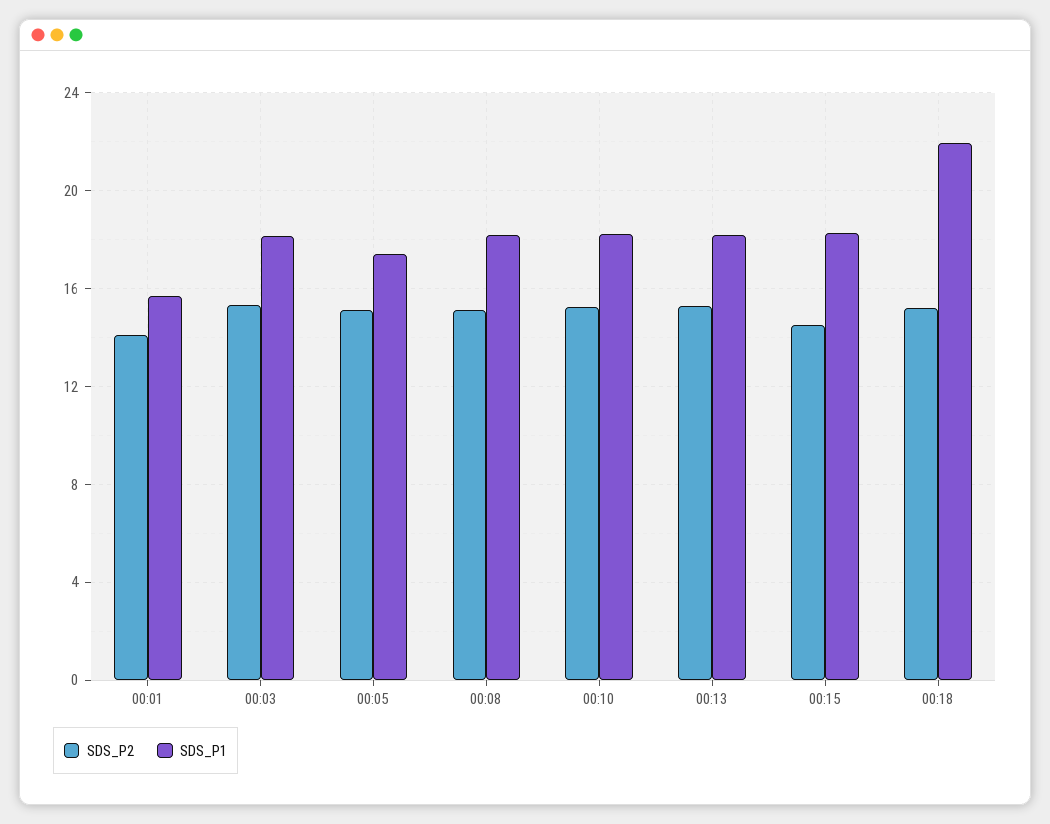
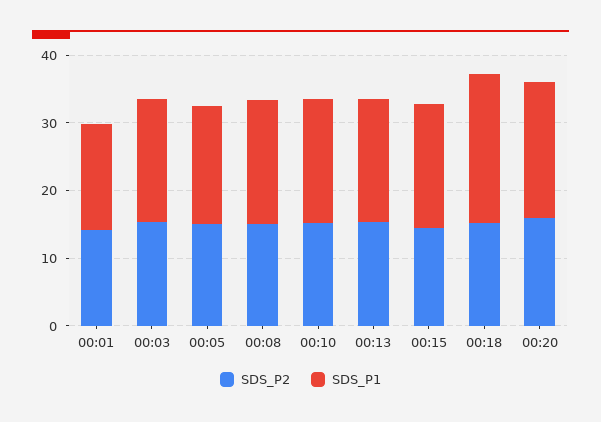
SDS_P2, 00:20: none -> 16
SDS_P1, 00:20: none -> 20

